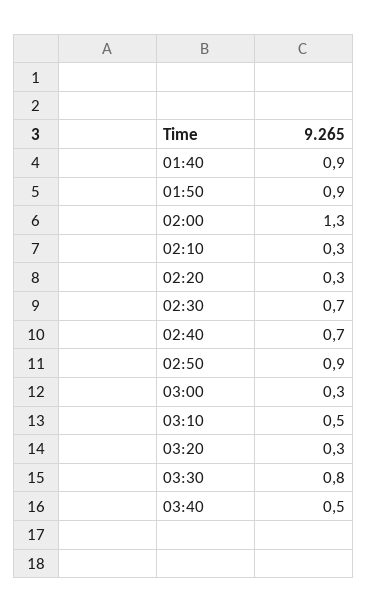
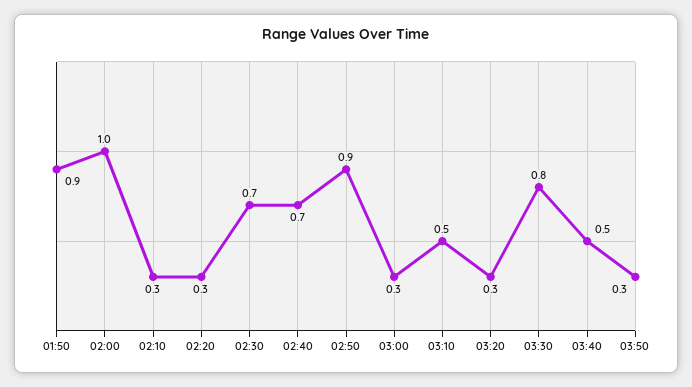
01:40: 0.9 -> none
02:00: 1.3 -> 1
03:50: none -> 0.3

